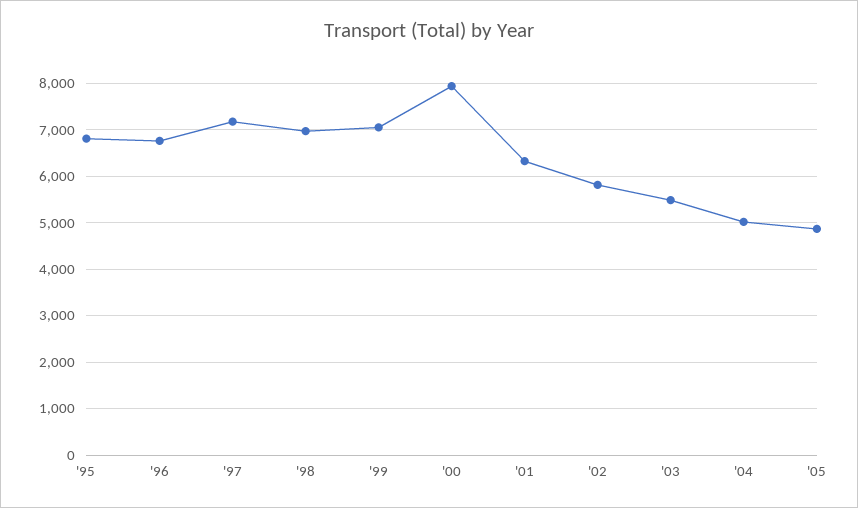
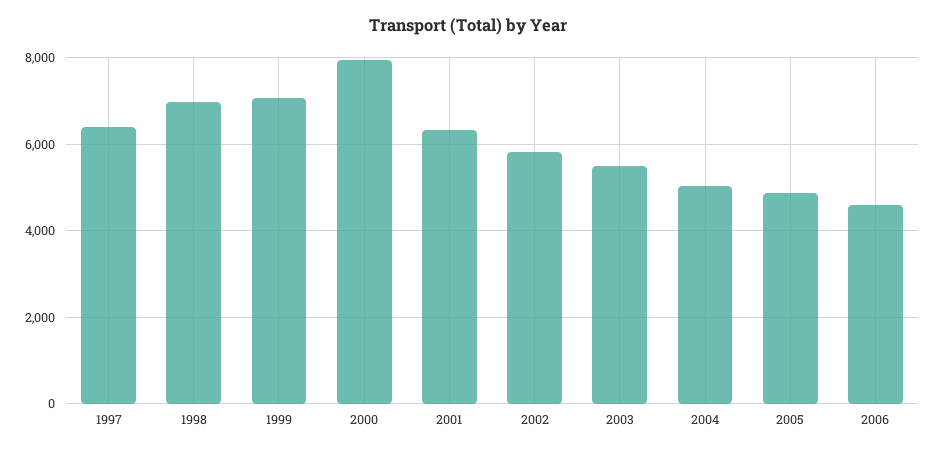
'95: 6800 -> none
'96: 6800 -> none
'97: 7200 -> 6400
2006: none -> 4600

